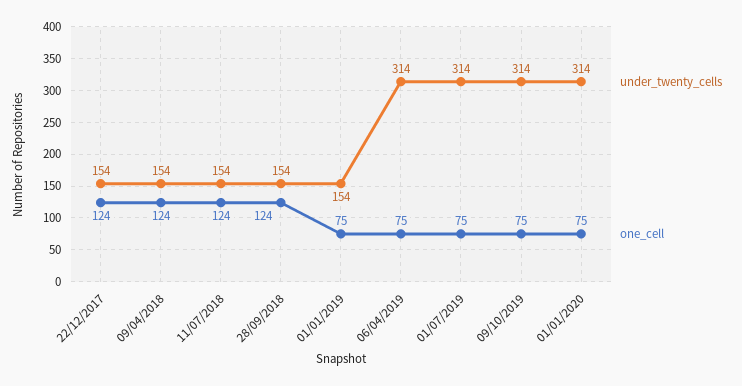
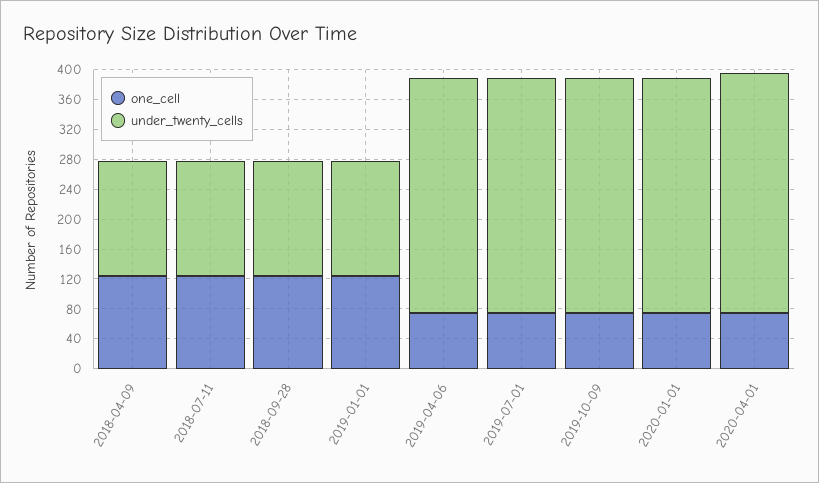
under_twenty_cells, 22/12/2017: 154 -> none
one_cell, 22/12/2017: 124 -> none
one_cell, 01/01/2019: 75 -> 120
one_cell, 2020-04-01: none -> 80
under_twenty_cells, 2020-04-01: none -> 320

